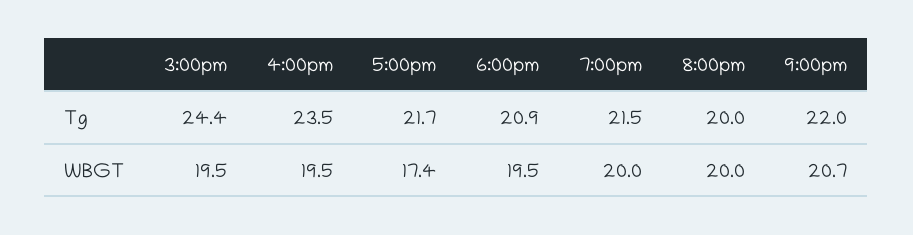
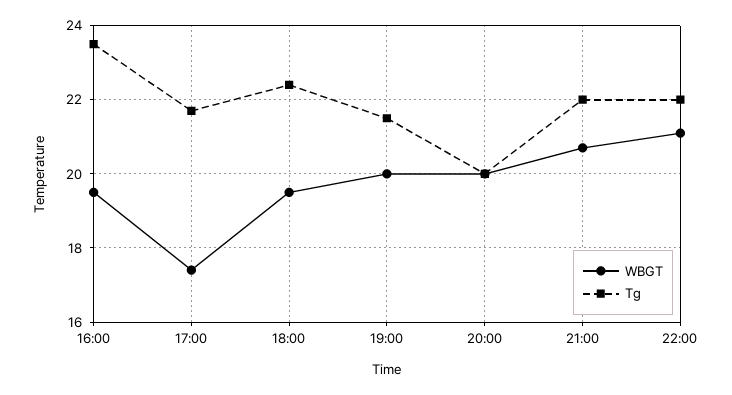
Tg, 3:00pm: 24.4 -> none
Tg, 6:00pm: 20.9 -> 22.5
WBGT, 3:00pm: 19.5 -> none
WBGT, 22:00: none -> 21
Tg, 22:00: none -> 22

